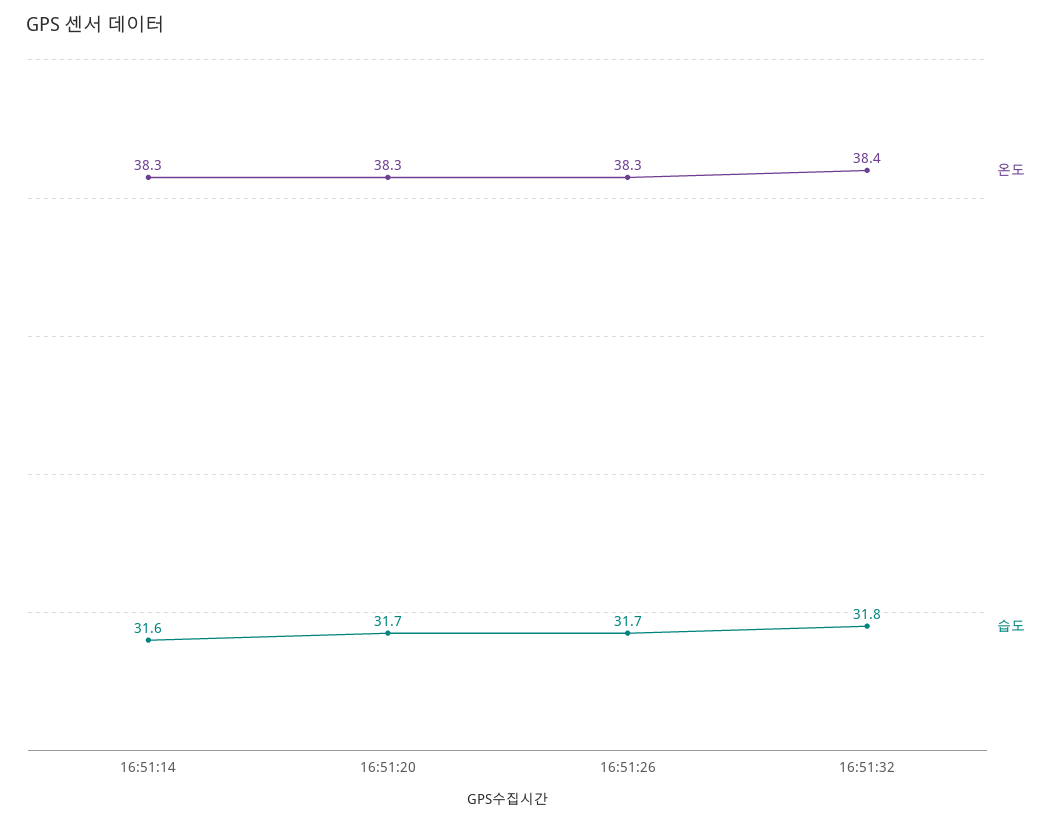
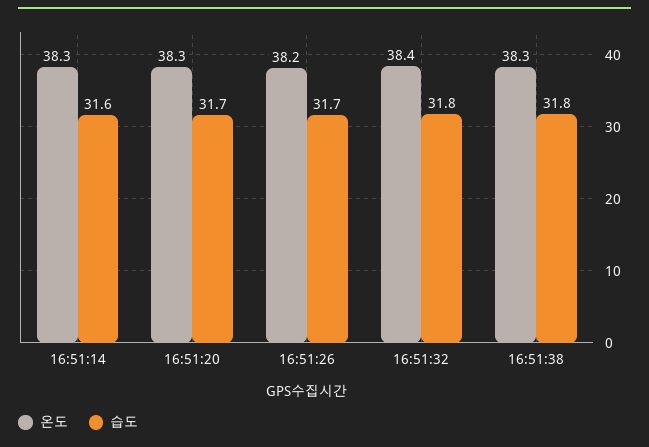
온도, 16:51:26: 38.3 -> 38.2
온도, 16:51:38: none -> 38.3
습도, 16:51:38: none -> 31.8

